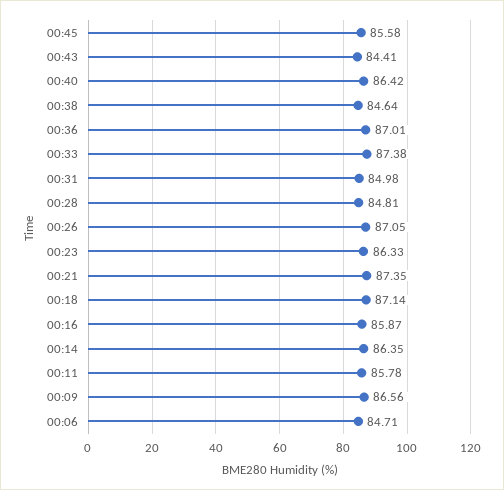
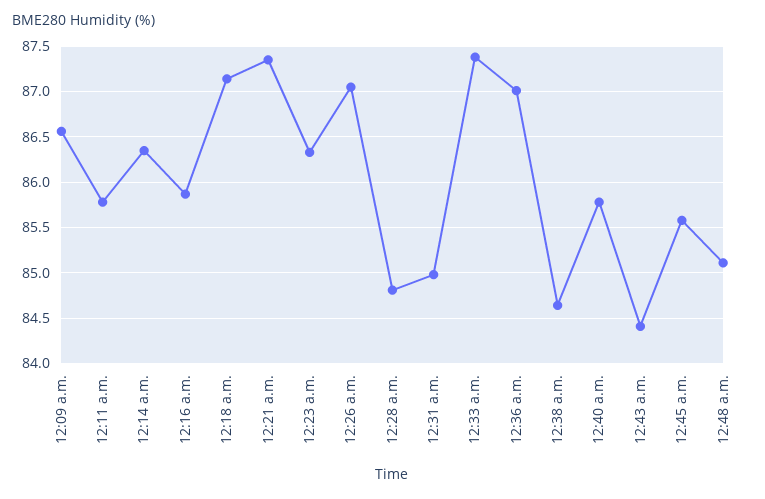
00:40: 86.42 -> 85.8
00:06: 84.71 -> none
12:48 a.m.: none -> 85.1

